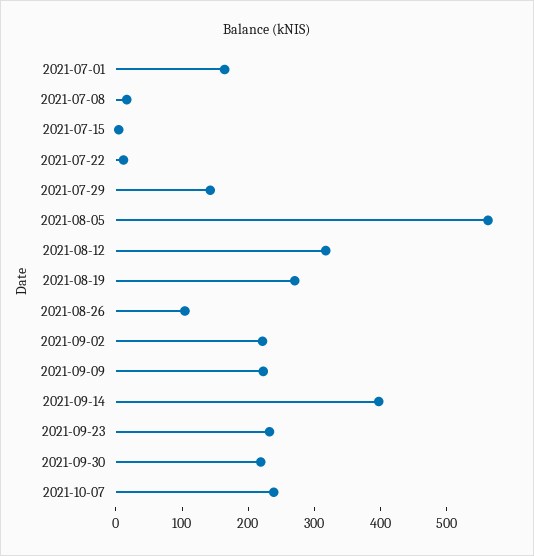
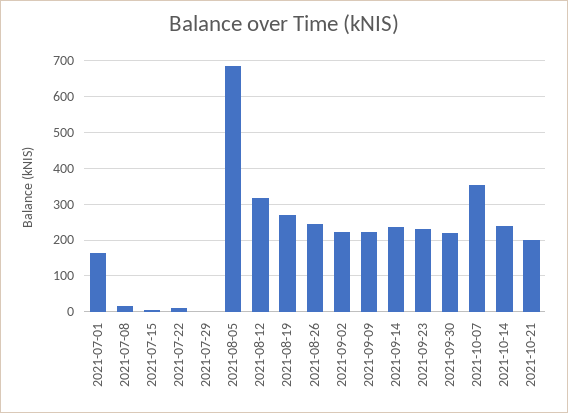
2021-07-29: 140 -> 0
2021-08-05: 560 -> 680
2021-08-26: 100 -> 240
2021-09-14: 400 -> 240
2021-10-07: 240 -> 360
2021-10-14: none -> 240
2021-10-21: none -> 200

